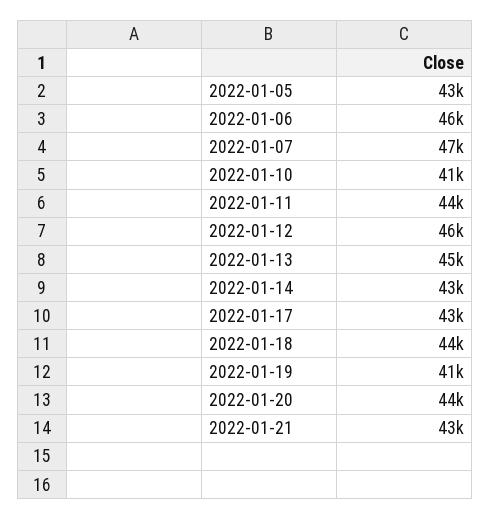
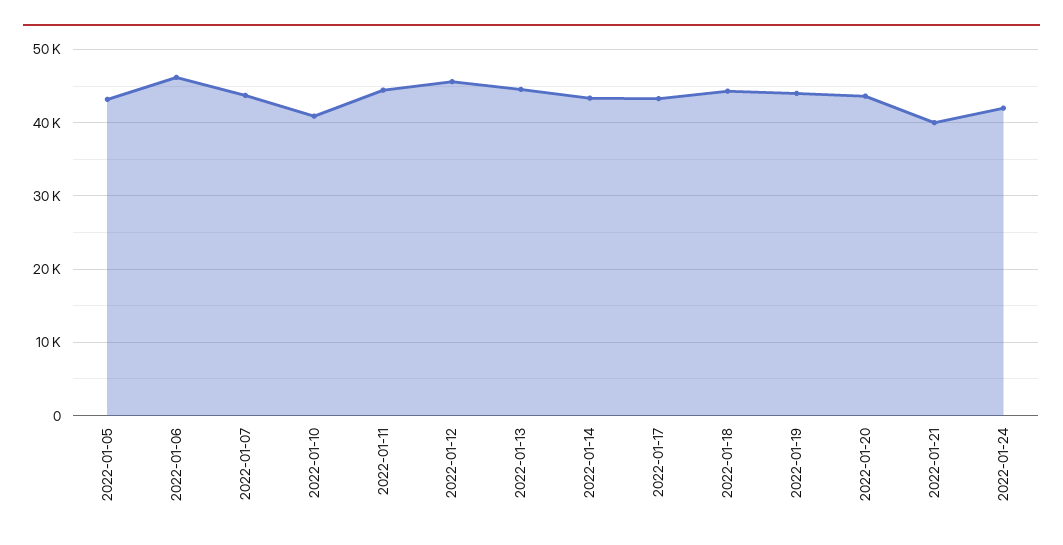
2022-01-07: 47000 -> 44000
2022-01-19: 41000 -> 44000
2022-01-21: 43000 -> 40000
2022-01-24: none -> 42000

